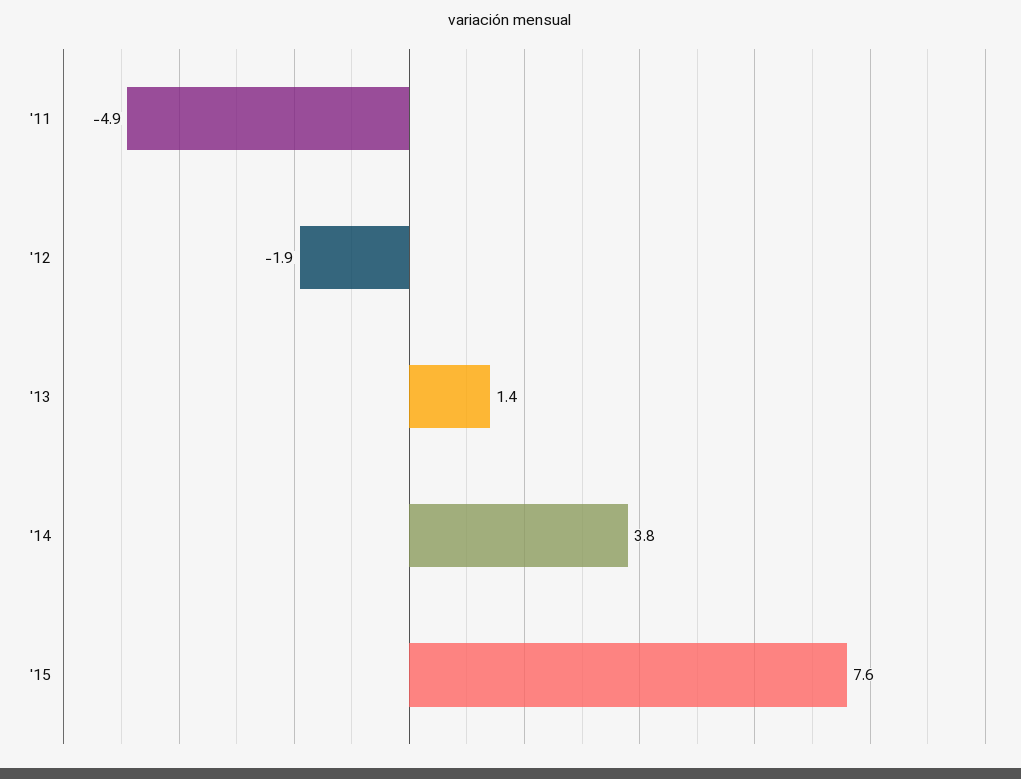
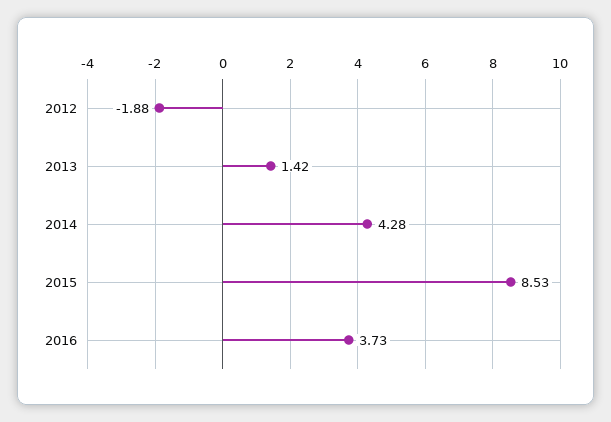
'11: -4.9 -> none
'14: 3.8 -> 4.28
'15: 7.6 -> 8.53
2016: none -> 3.73

